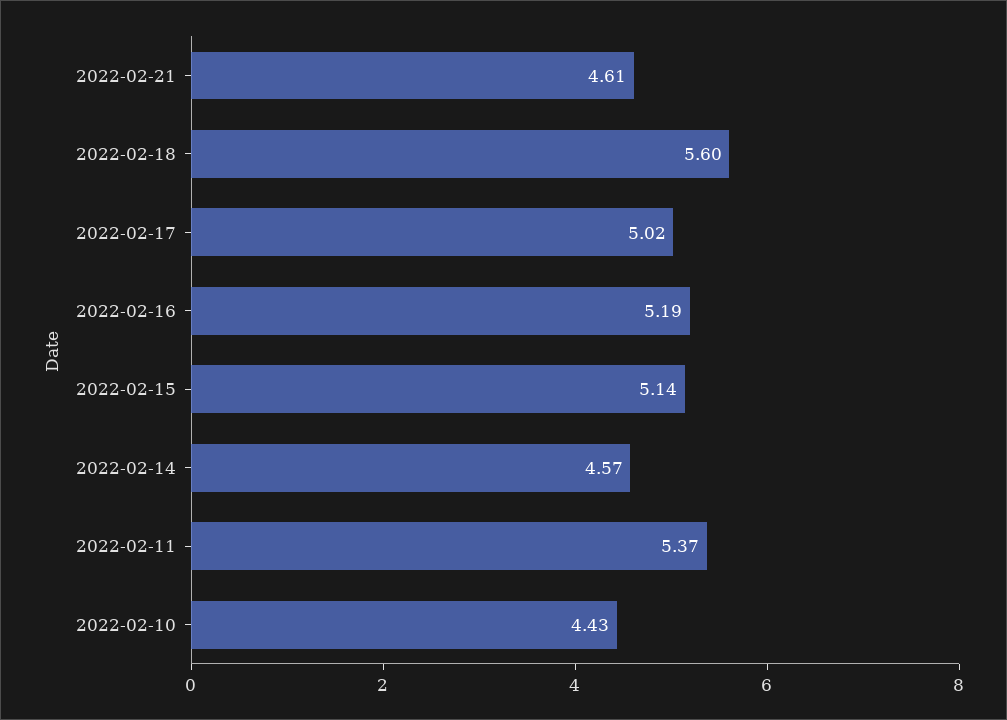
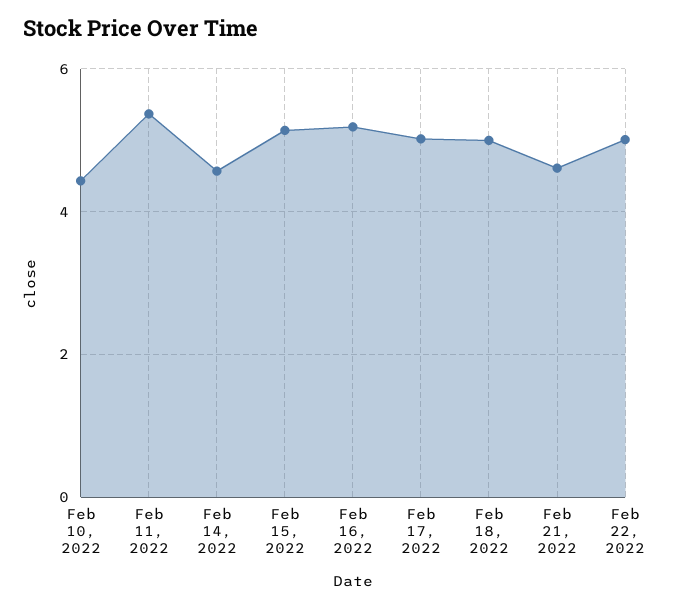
2022-02-18: 5.6 -> 5
Feb 22, 2022: none -> 5

